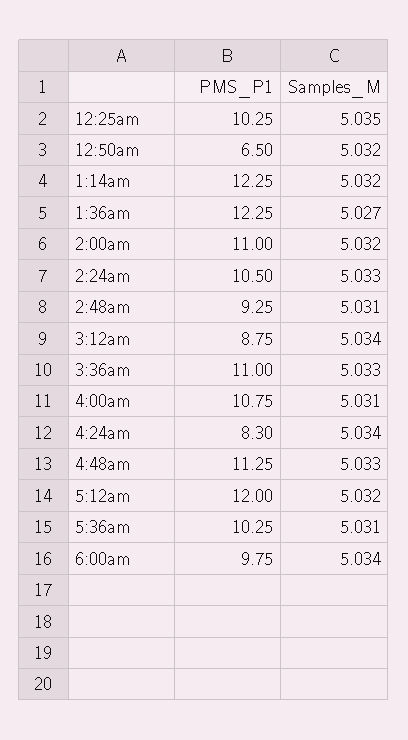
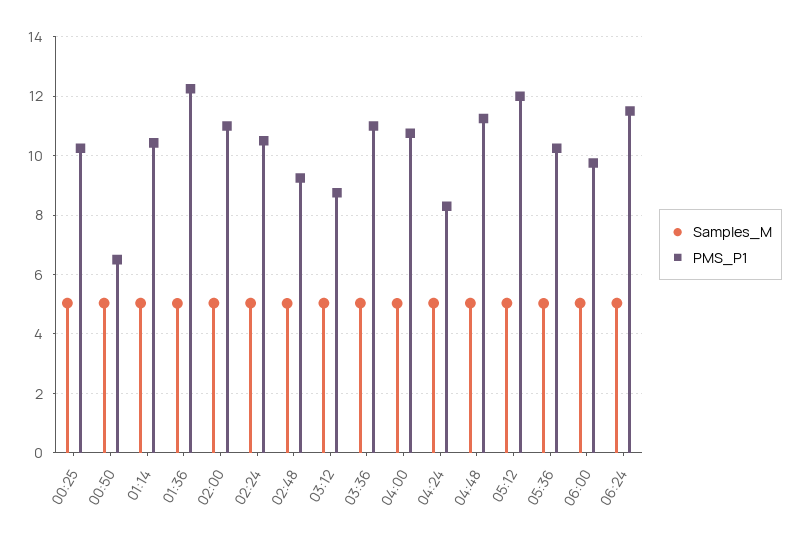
PMS_P1, 1:14am: 12.25 -> 10.5
Samples_M, 06:24: none -> 5
PMS_P1, 06:24: none -> 11.5

